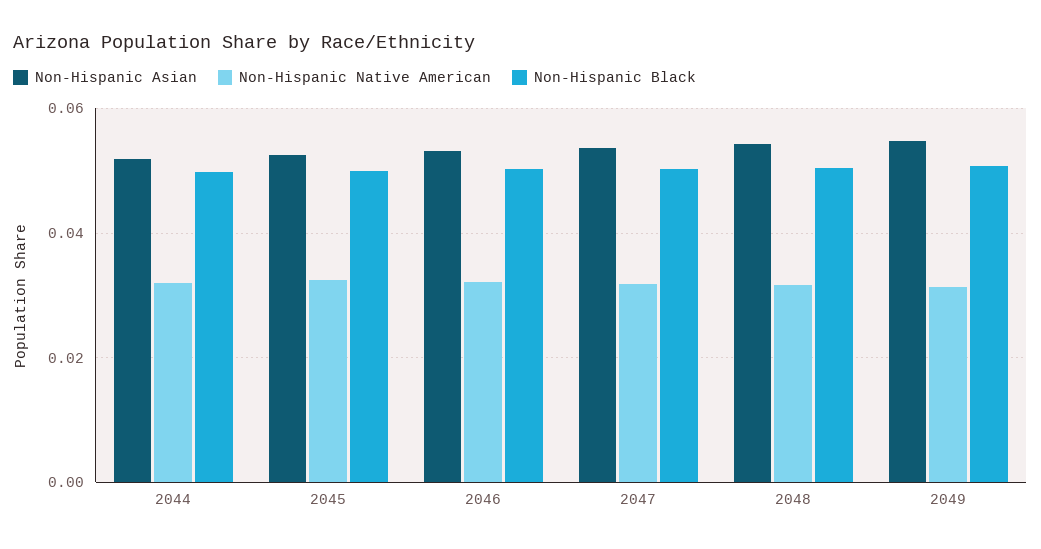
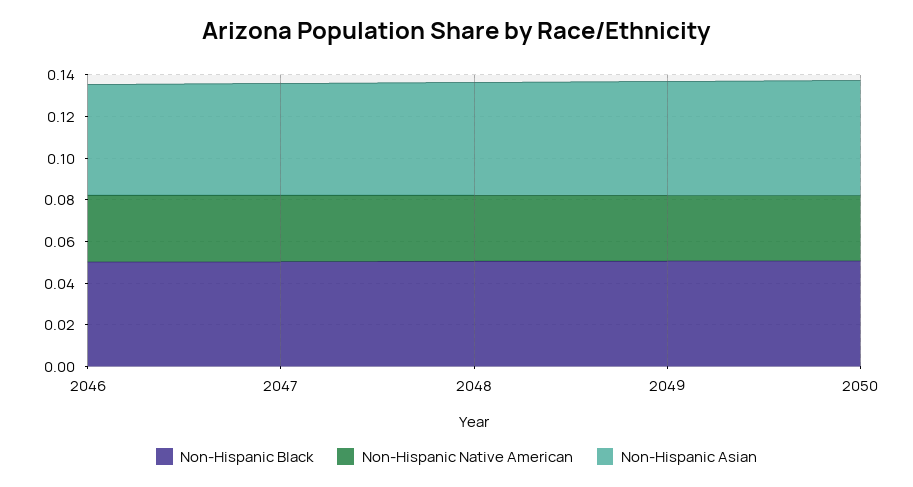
Non-Hispanic Asian, 2044: 0.052 -> none
Non-Hispanic Native American, 2044: 0.032 -> none
Non-Hispanic Black, 2044: 0.05 -> none
Non-Hispanic Asian, 2045: 0.052 -> none
Non-Hispanic Native American, 2045: 0.032 -> none
Non-Hispanic Black, 2045: 0.05 -> none
Non-Hispanic Black, 2050: none -> 0.05
Non-Hispanic Native American, 2050: none -> 0.03
Non-Hispanic Asian, 2050: none -> 0.055

